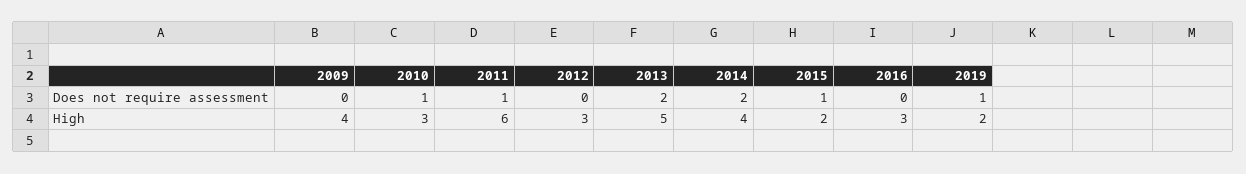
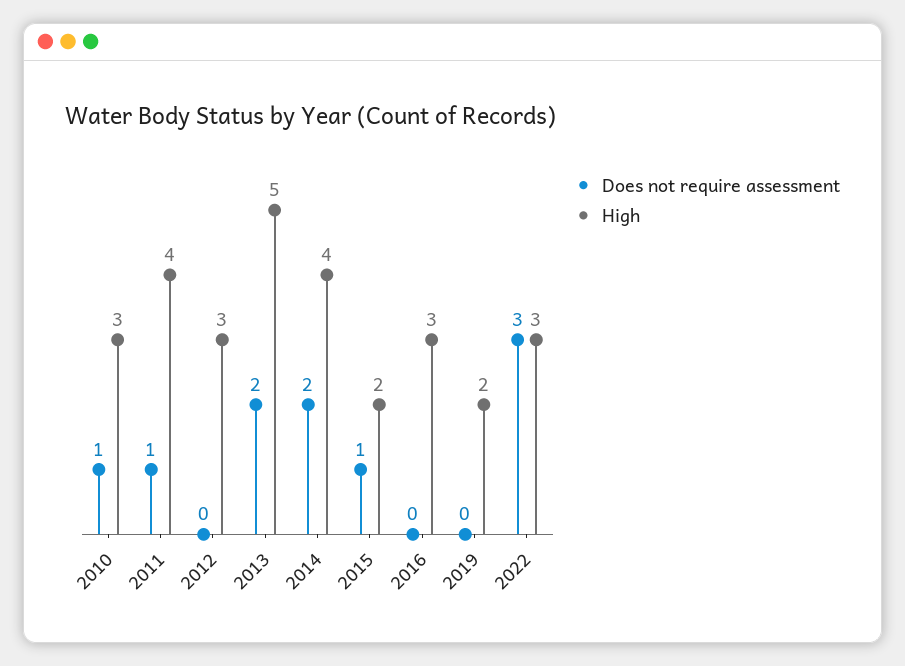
Does not require assessment, 2009: 0 -> none
Does not require assessment, 2019: 1 -> 0
High, 2009: 4 -> none
High, 2011: 6 -> 4
Does not require assessment, 2022: none -> 3
High, 2022: none -> 3

